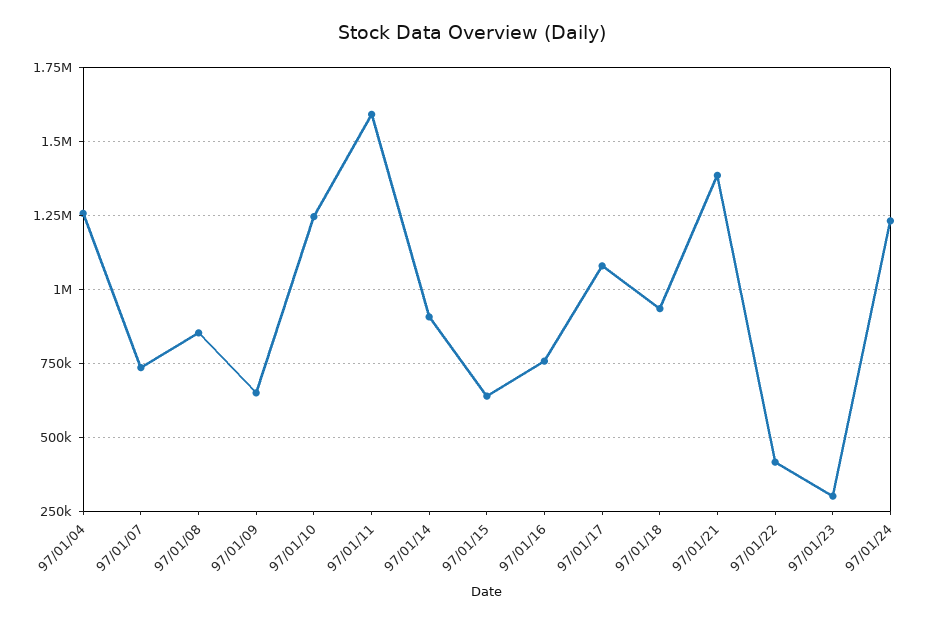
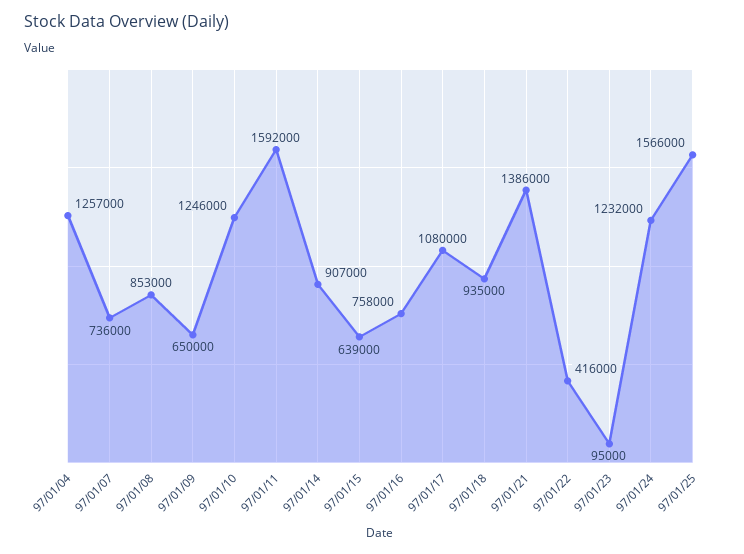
97/01/23: 300000 -> 95000
97/01/25: none -> 1566000

